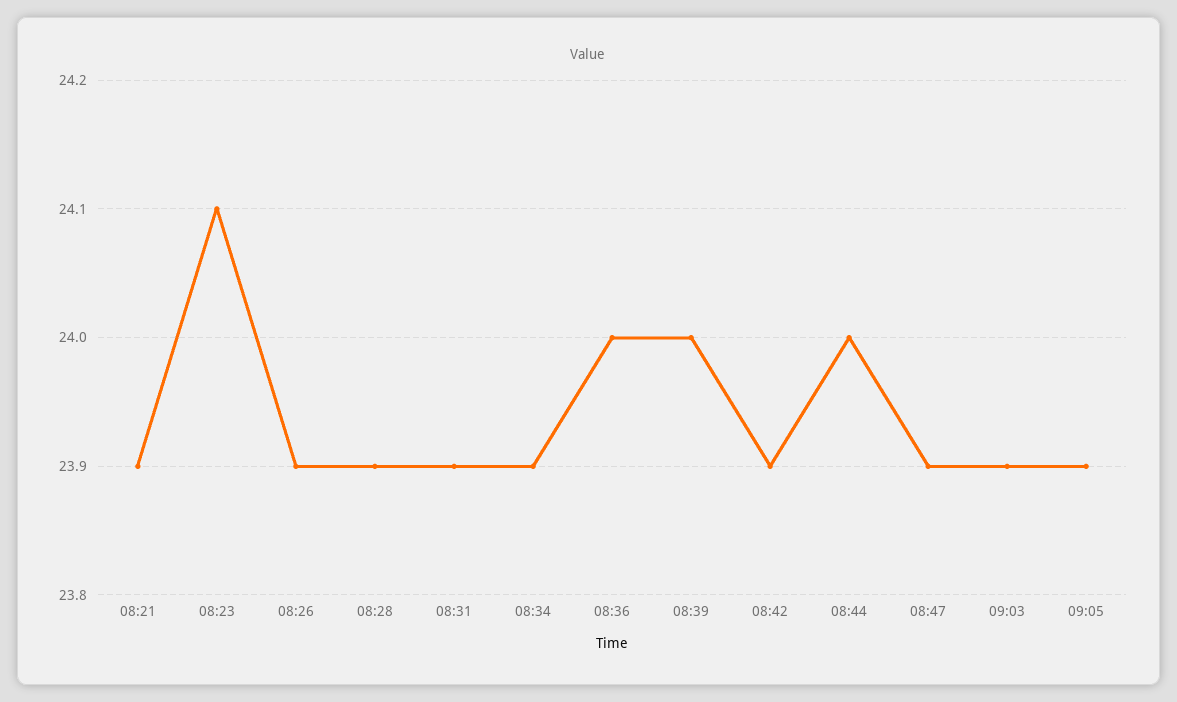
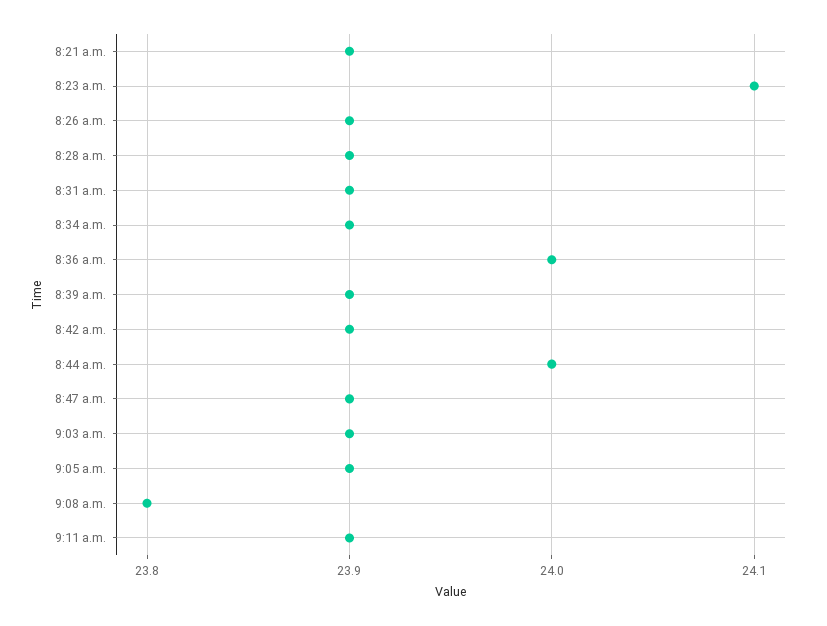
08:39: 24 -> 23.9
9:08 a.m.: none -> 23.8
9:11 a.m.: none -> 23.9

